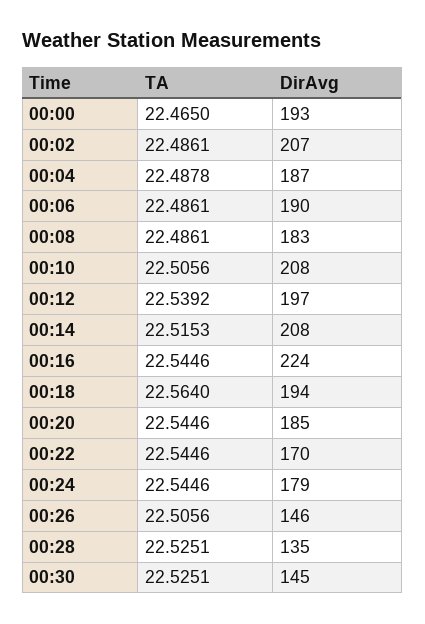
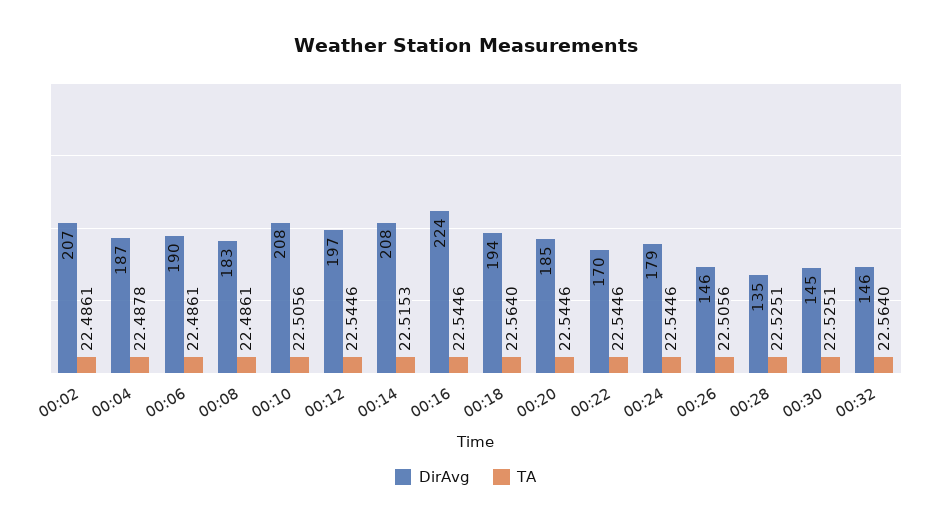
TA, 00:00: 22.465 -> none
DirAvg, 00:00: 193 -> none
TA, 00:12: 22.5392 -> 22.5446
DirAvg, 00:32: none -> 146
TA, 00:32: none -> 22.564

